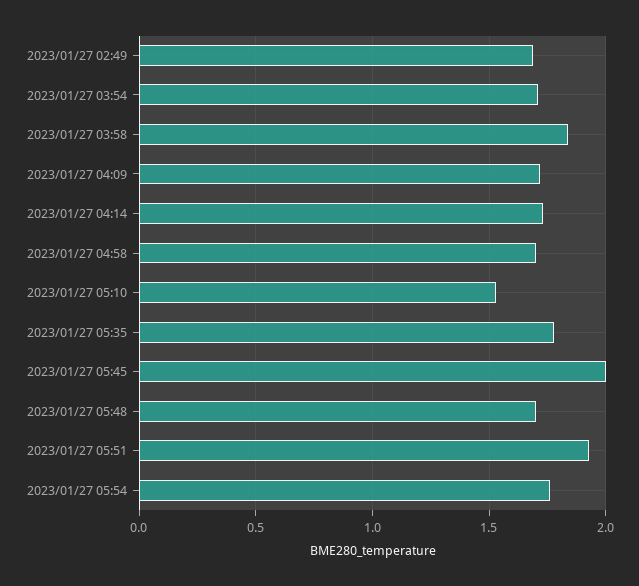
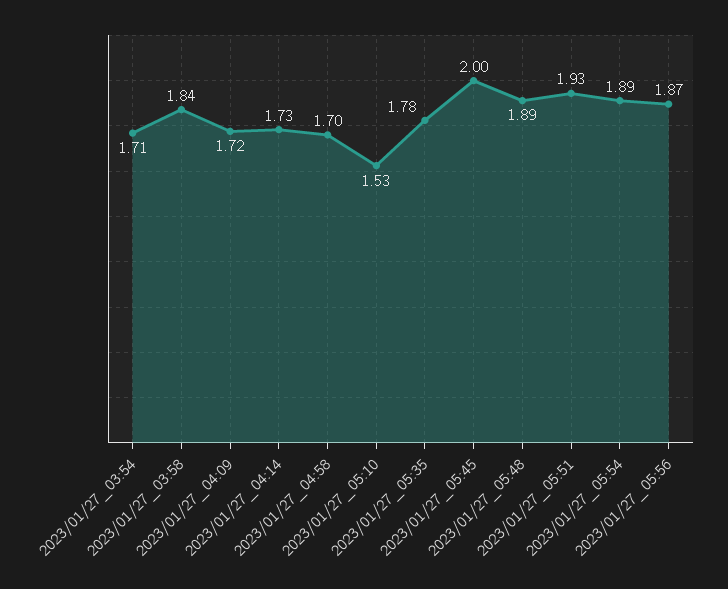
2023/01/27 02:49: 1.7 -> none
2023/01/27 05:48: 1.7 -> 1.89
2023/01/27 05:54: 1.75 -> 1.89
2023/01/27_05:56: none -> 1.87

